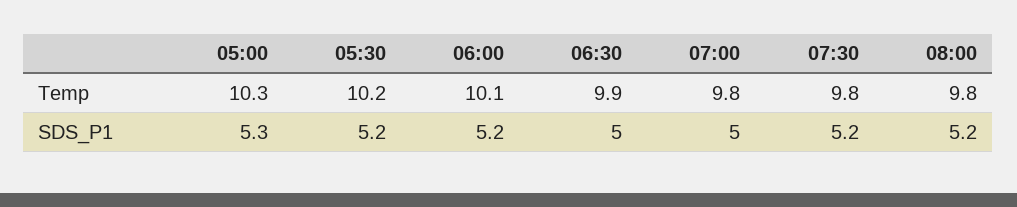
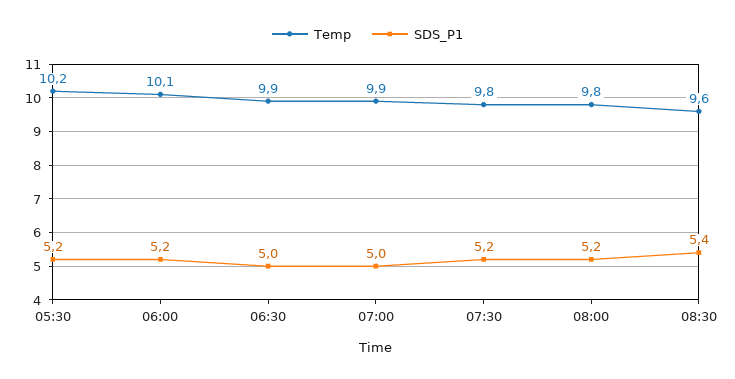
Temp, 05:00: 10.3 -> none
Temp, 07:00: 9.8 -> 9.9
SDS_P1, 05:00: 5.3 -> none
Temp, 08:30: none -> 9.6
SDS_P1, 08:30: none -> 5.4

